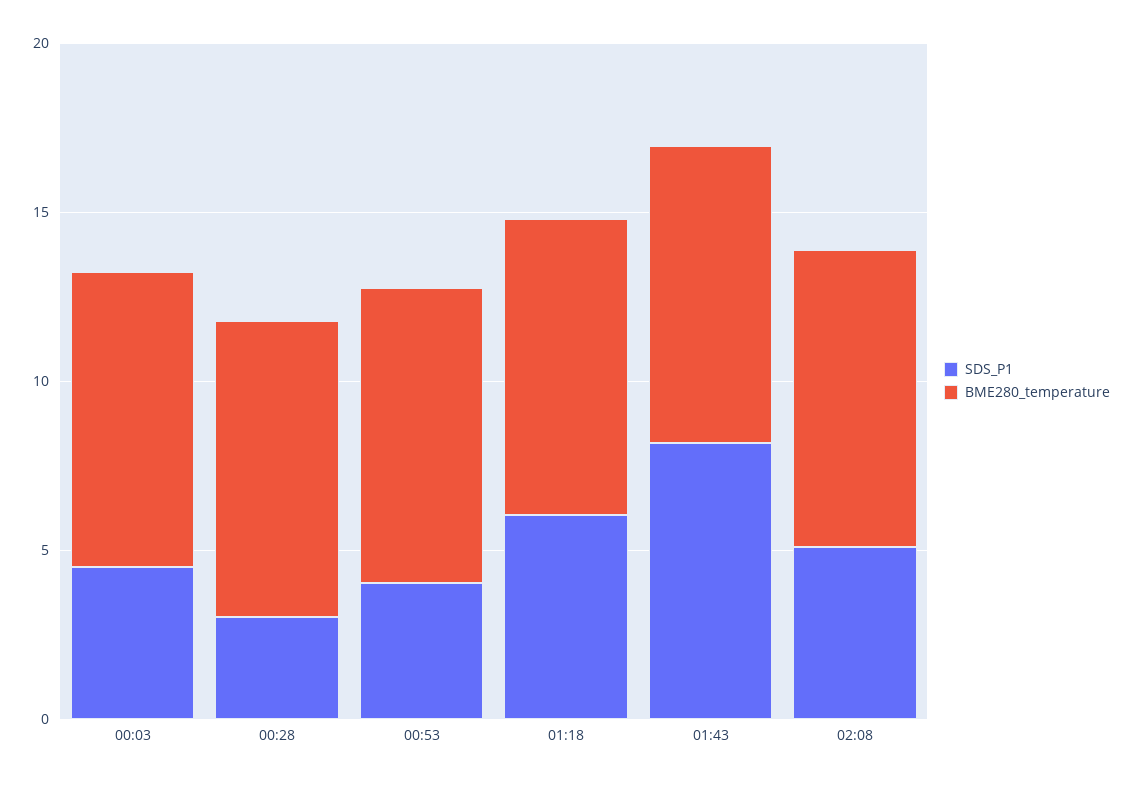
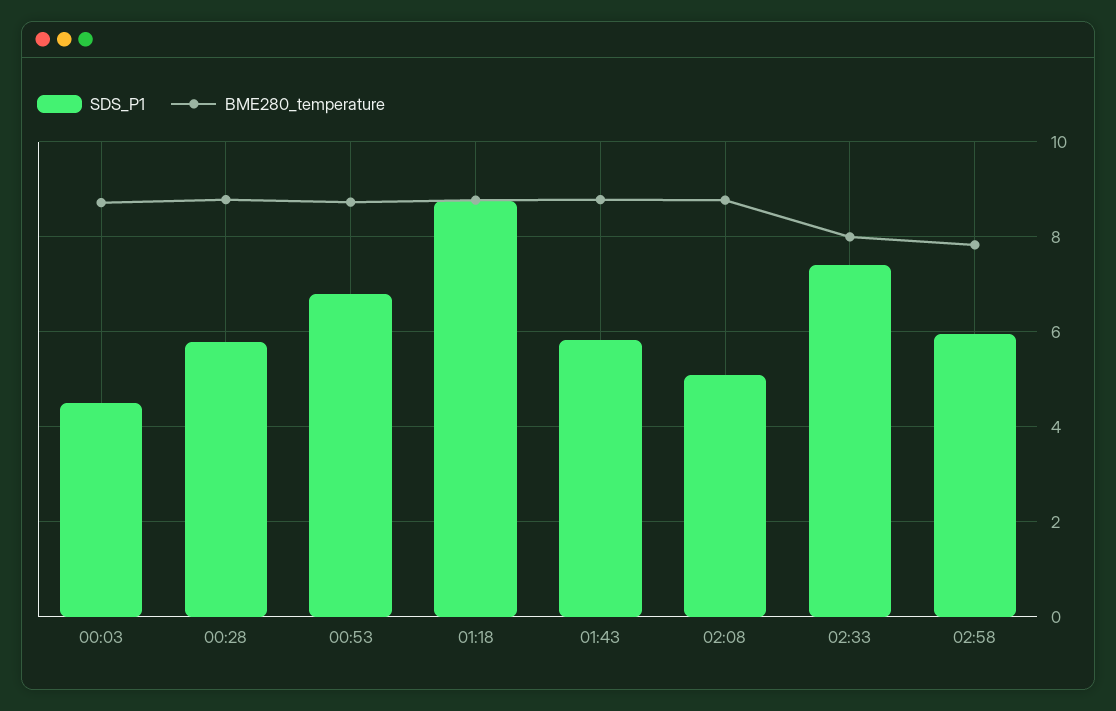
SDS_P1, 00:28: 3 -> 5.8
SDS_P1, 00:53: 4 -> 6.8
SDS_P1, 01:18: 6 -> 8.8
SDS_P1, 01:43: 8 -> 5.8
SDS_P1, 02:33: none -> 7.4
BME280_temperature, 02:33: none -> 8
SDS_P1, 02:58: none -> 6
BME280_temperature, 02:58: none -> 7.8

